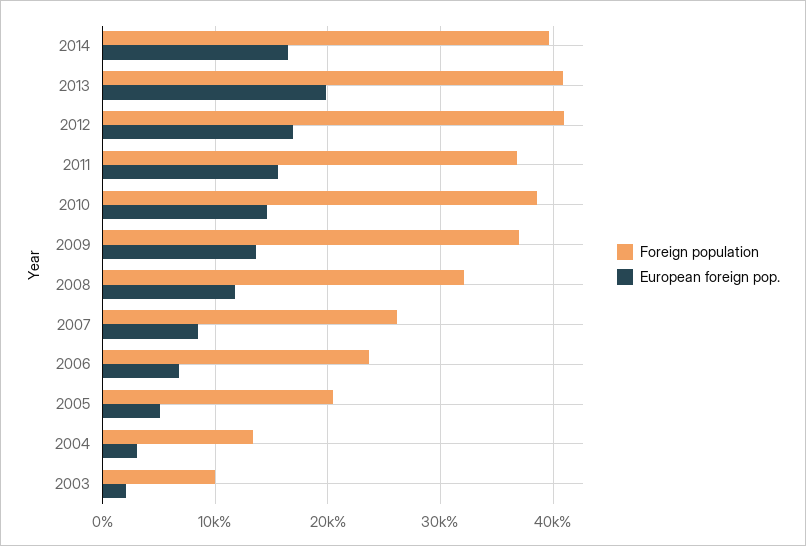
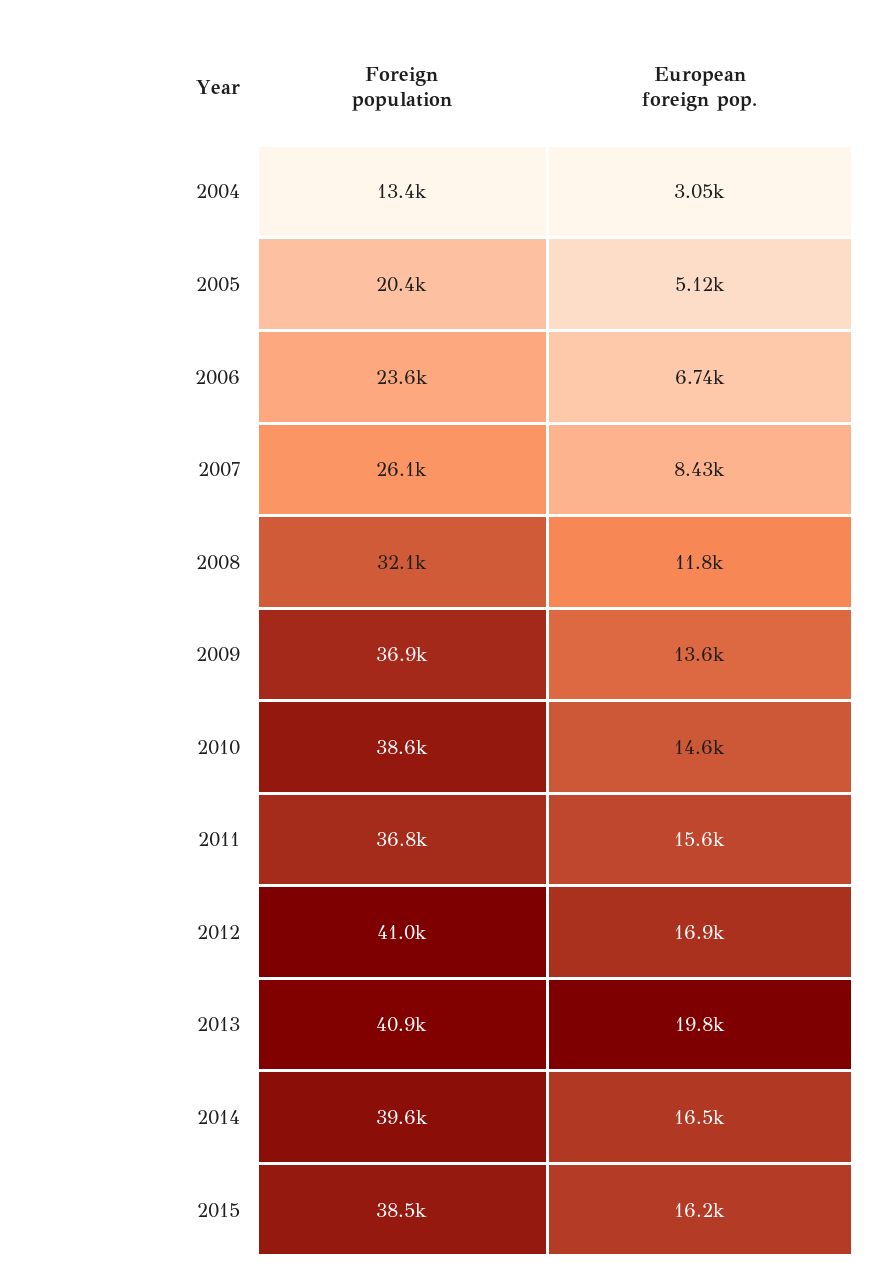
Foreign population, 2003: 10000 -> none
European foreign pop., 2003: 2000 -> none
Foreign population, 2015: none -> 38500
European foreign pop., 2015: none -> 16200

